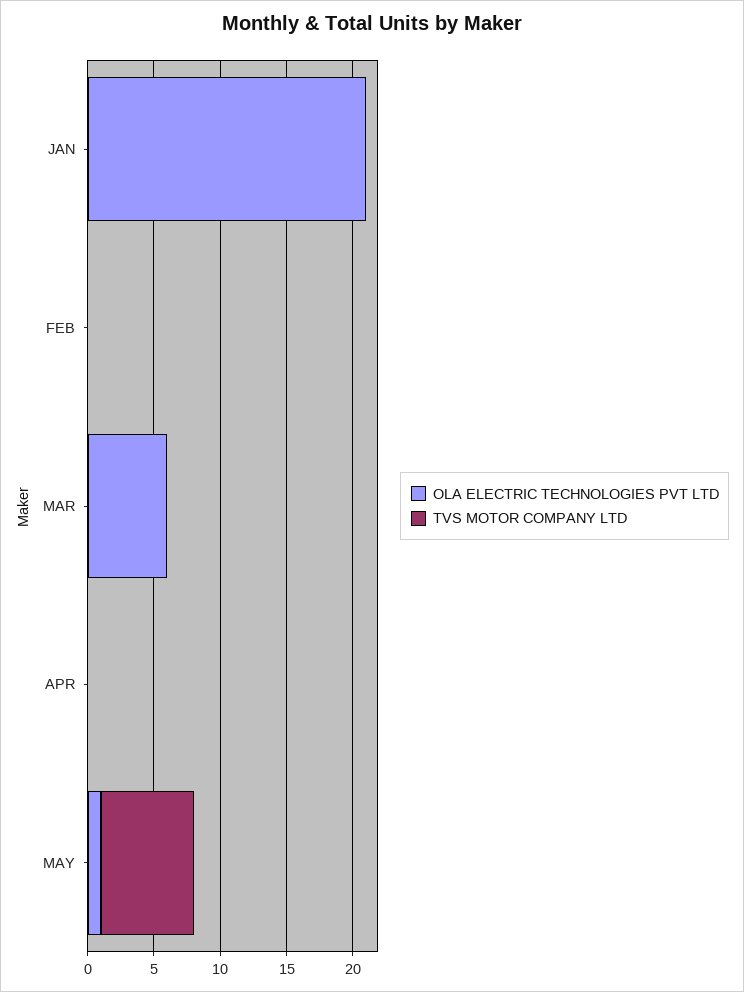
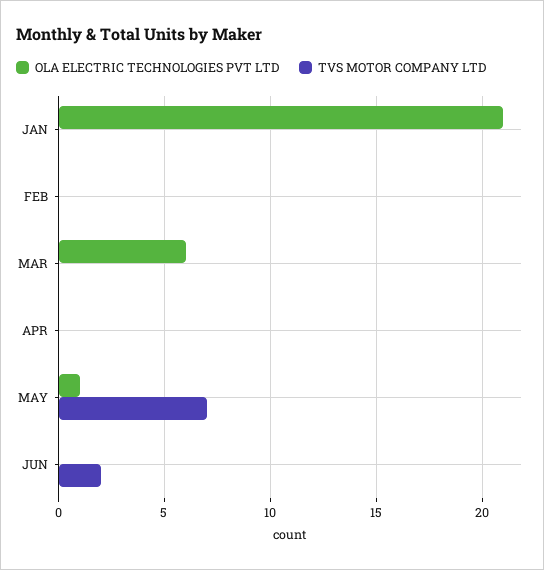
OLA ELECTRIC TECHNOLOGIES PVT LTD, JUN: none -> 0
TVS MOTOR COMPANY LTD, JUN: none -> 2

